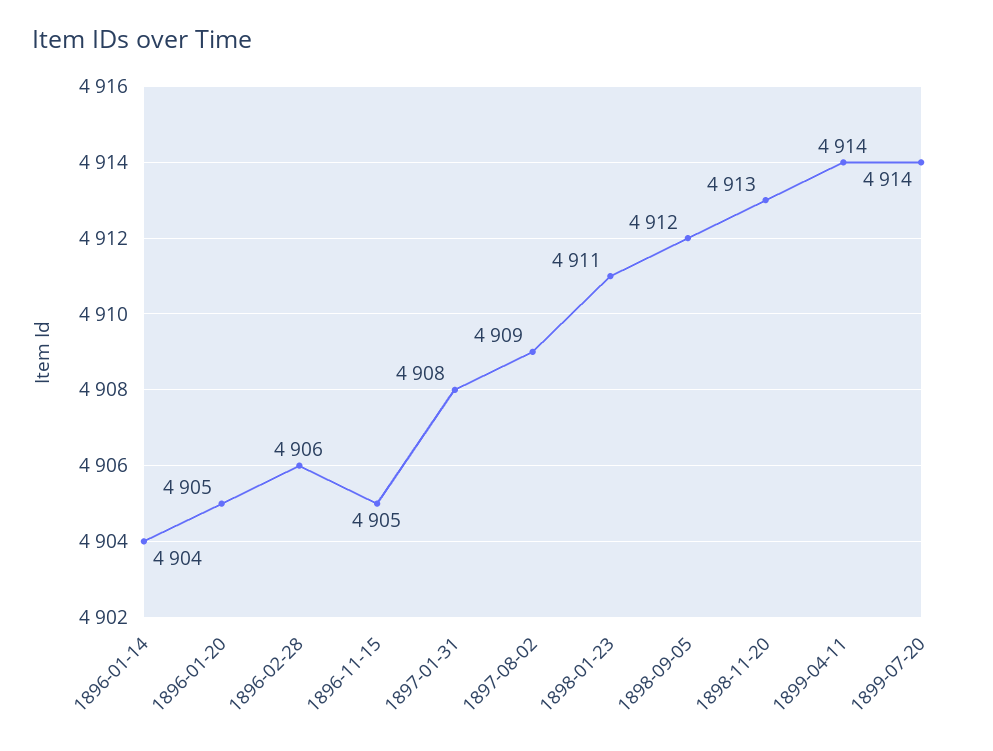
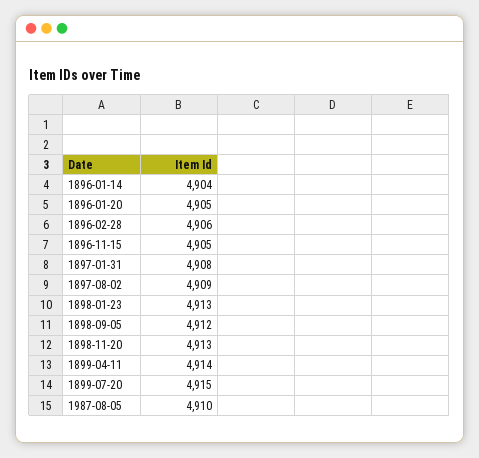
1898-01-23: 4911 -> 4913
1899-07-20: 4914 -> 4915
1987-08-05: none -> 4910

